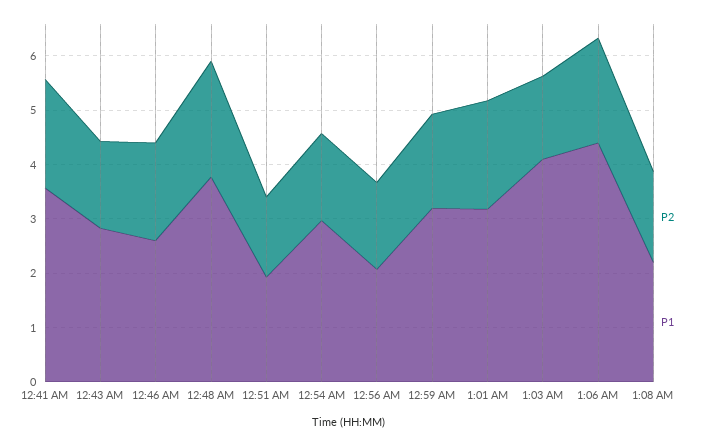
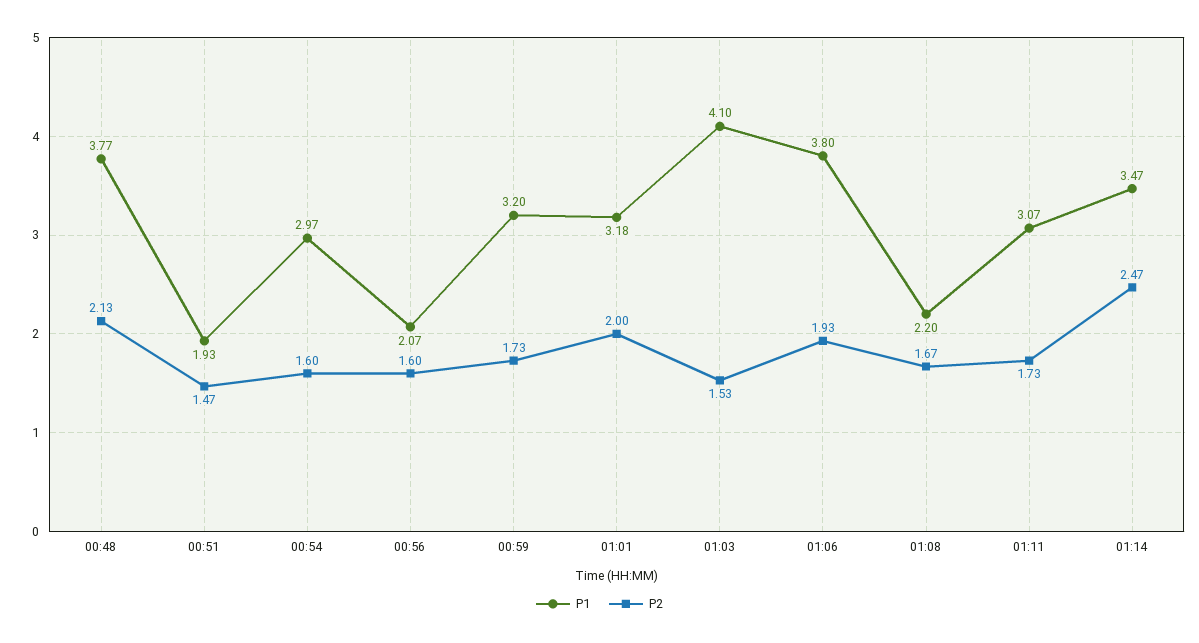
P2, 12:41 AM: 2 -> none
P1, 12:41 AM: 3.6 -> none
P2, 12:43 AM: 1.6 -> none
P1, 12:43 AM: 2.8 -> none
P2, 12:46 AM: 1.8 -> none
P1, 12:46 AM: 2.6 -> none
P1, 1:06 AM: 4.4 -> 3.8
P1, 01:11: none -> 3.07
P2, 01:11: none -> 1.73
P1, 01:14: none -> 3.47
P2, 01:14: none -> 2.47

